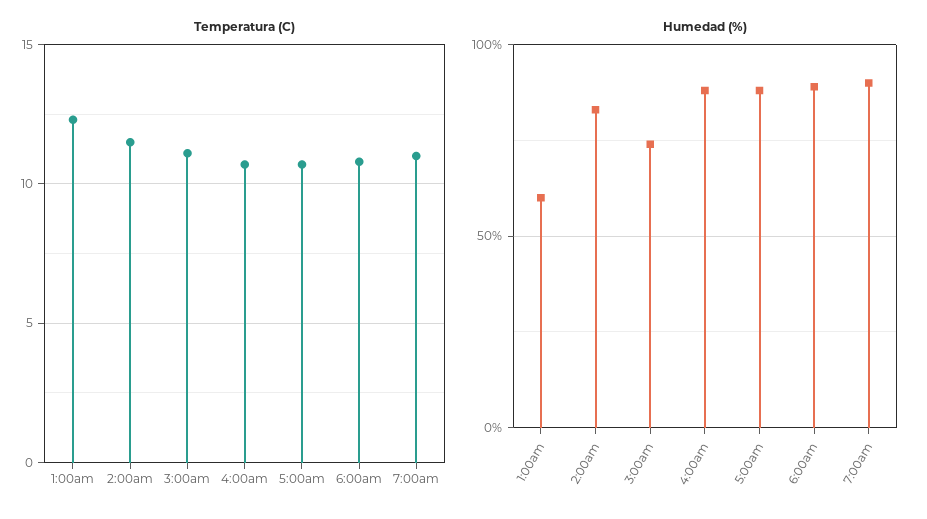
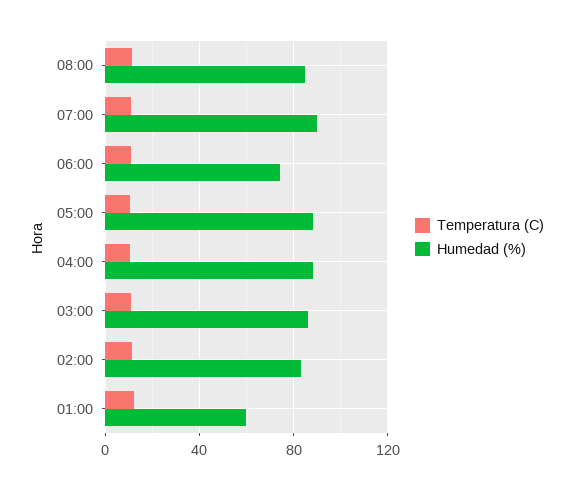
Humedad (%), 3:00am: 75 -> 85
Humedad (%), 6:00am: 90 -> 75
Temperatura (C), 08:00: none -> 10
Humedad (%), 08:00: none -> 85

